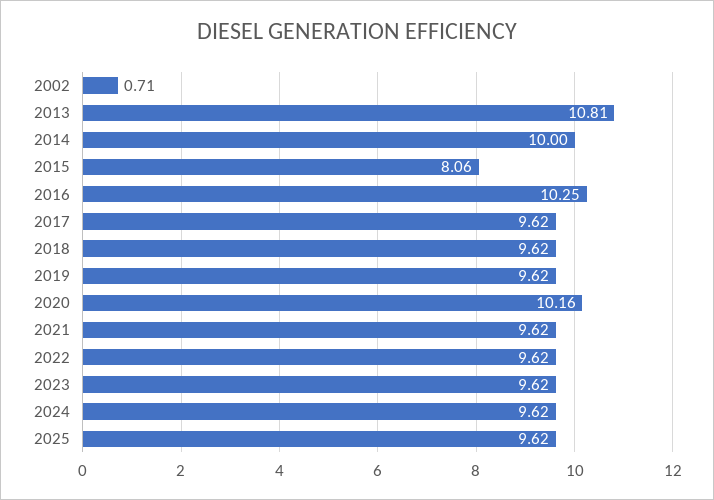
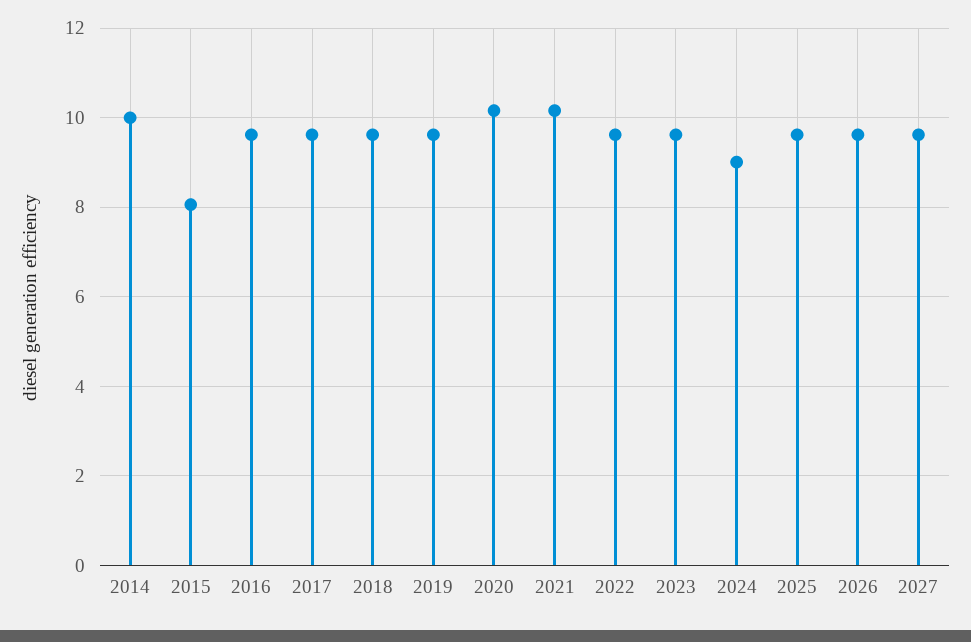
2002: 0.71 -> none
2013: 10.81 -> none
2016: 10.25 -> 9.6
2021: 9.62 -> 10.2
2024: 9.62 -> 9
2026: none -> 9.6
2027: none -> 9.6

